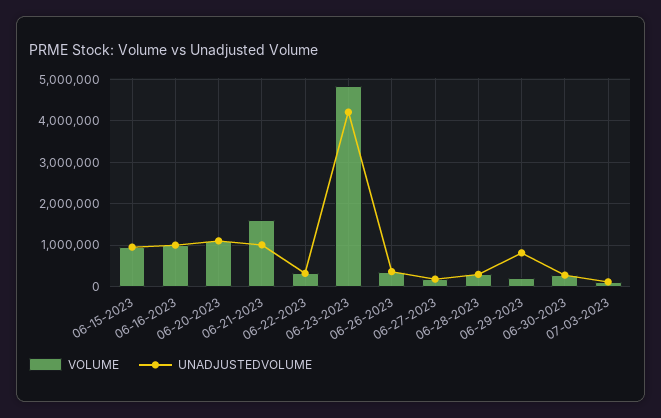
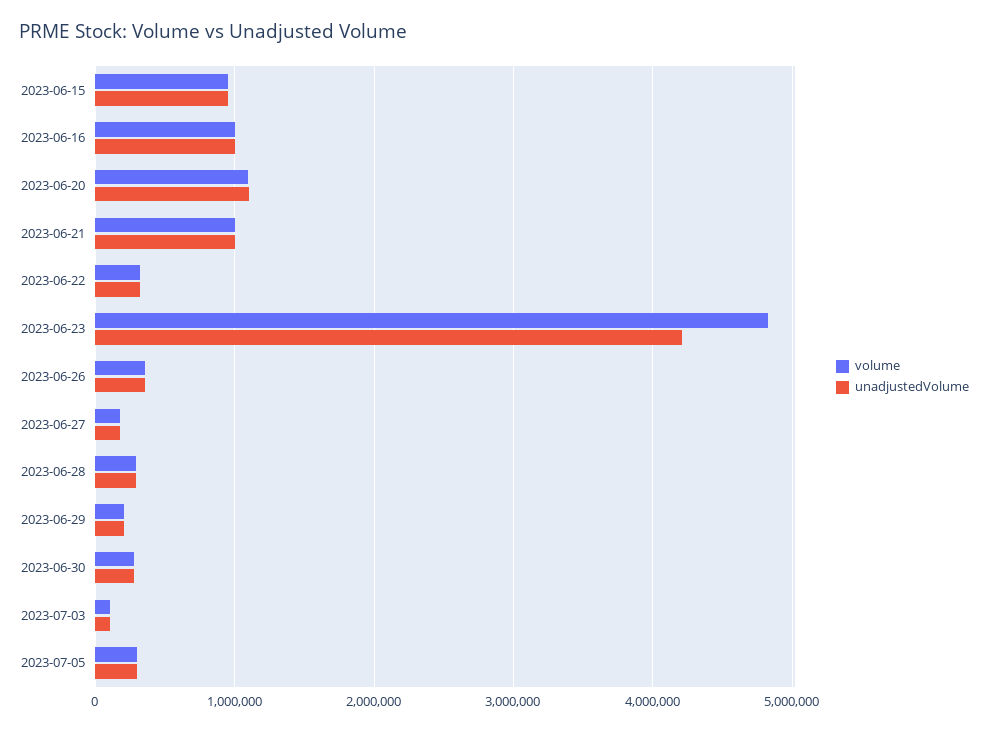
VOLUME, 06-21-2023: 1600000 -> 1000000
UNADJUSTEDVOLUME, 06-29-2023: 800000 -> 200000
VOLUME, 2023-07-05: none -> 300000
UNADJUSTEDVOLUME, 2023-07-05: none -> 300000

